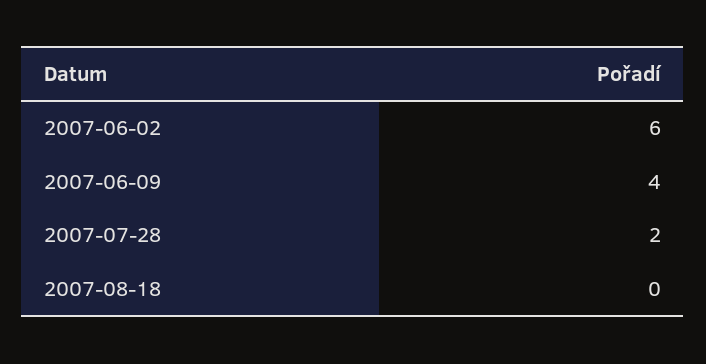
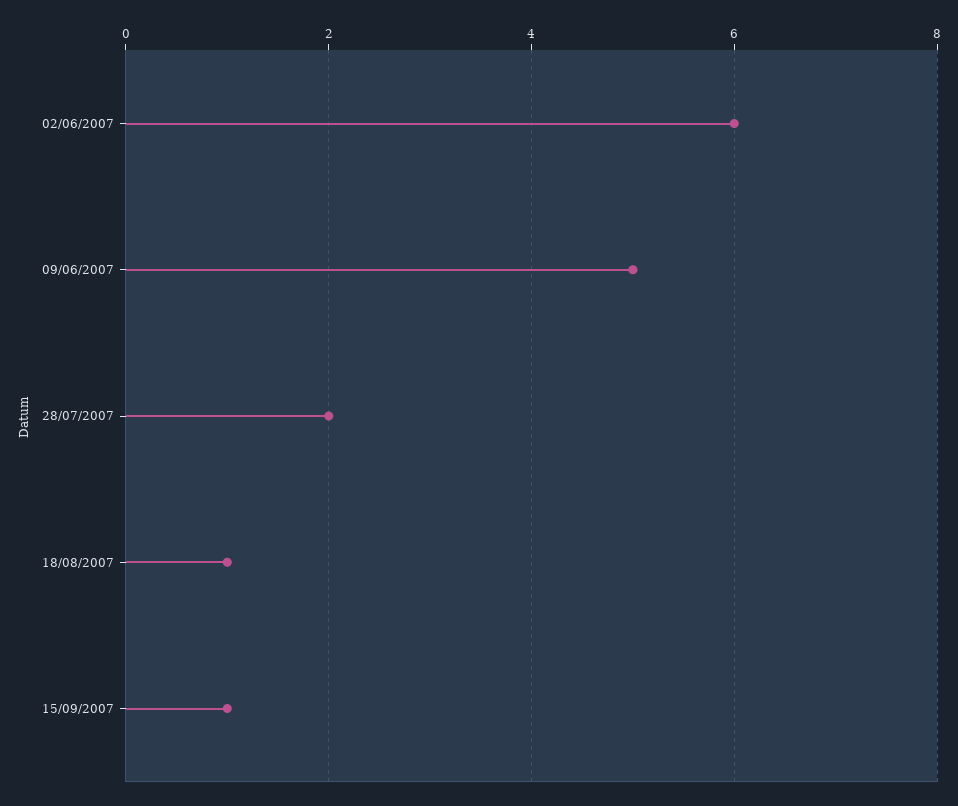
2007-06-09: 4 -> 5
2007-08-18: 0 -> 1
15/09/2007: none -> 1

